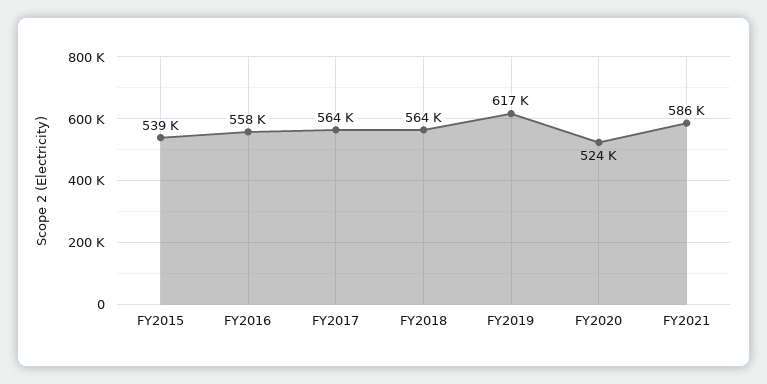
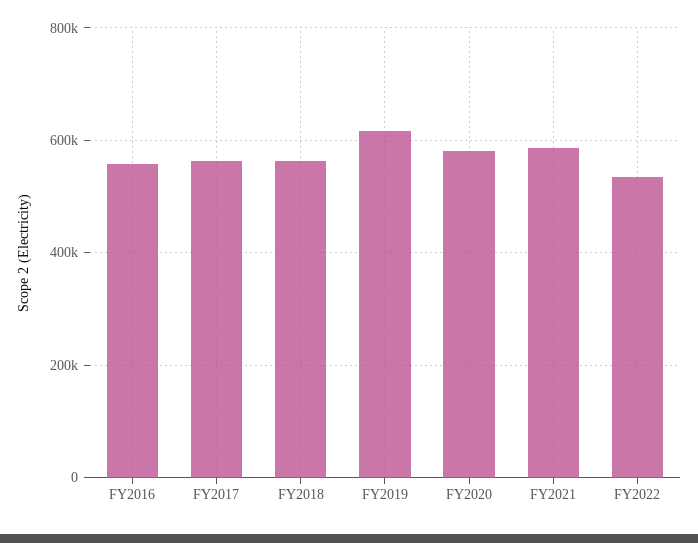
FY2015: 539000 -> none
FY2020: 524000 -> 580000
FY2022: none -> 540000

